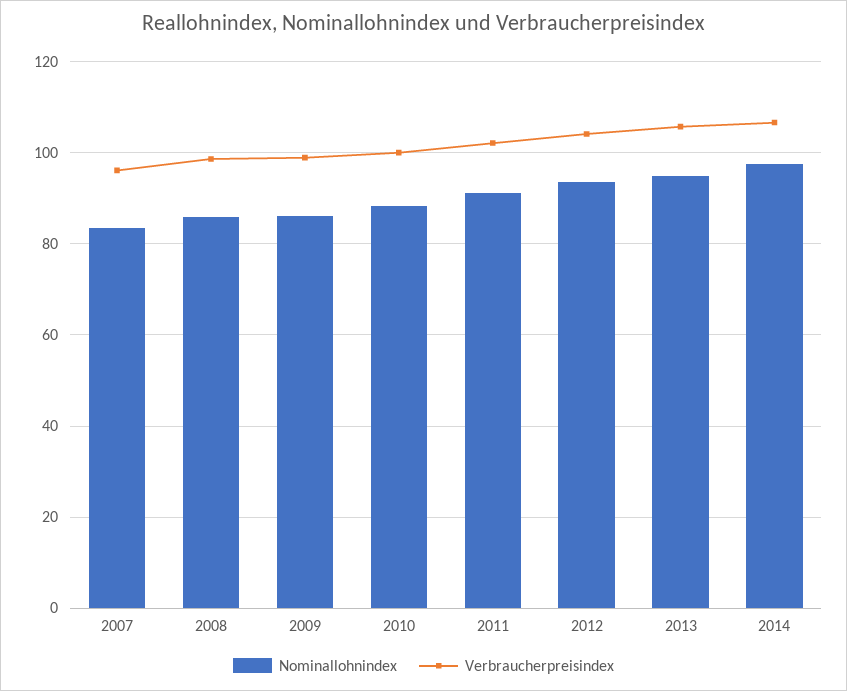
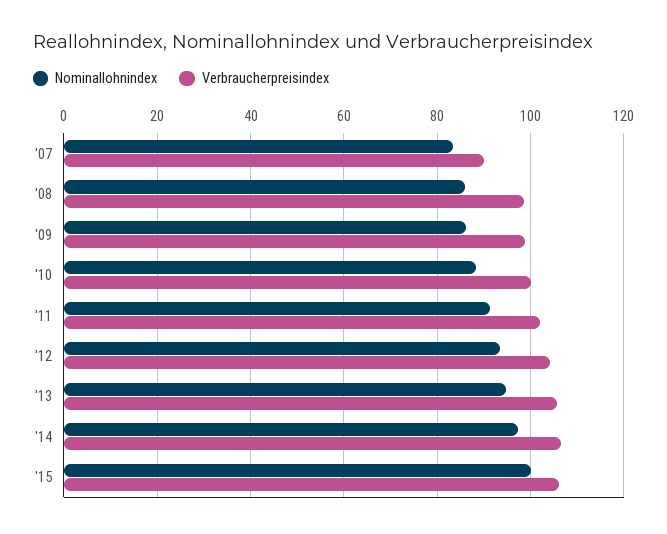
Verbraucherpreisindex, 2007: 96 -> 90
Nominallohnindex, '15: none -> 100
Verbraucherpreisindex, '15: none -> 106

